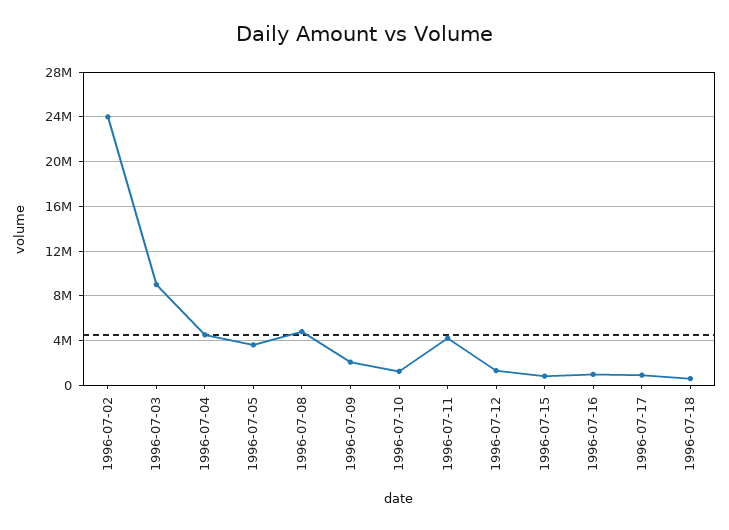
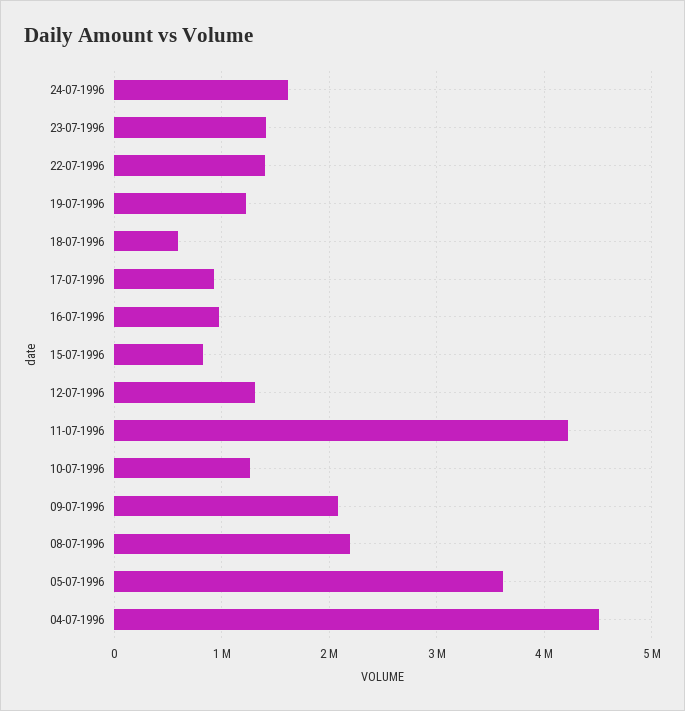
1996-07-02: 24000000 -> none
1996-07-03: 9000000 -> none
1996-07-08: 5000000 -> 2200000
24-07-1996: none -> 1600000
23-07-1996: none -> 1400000
22-07-1996: none -> 1400000
19-07-1996: none -> 1200000

